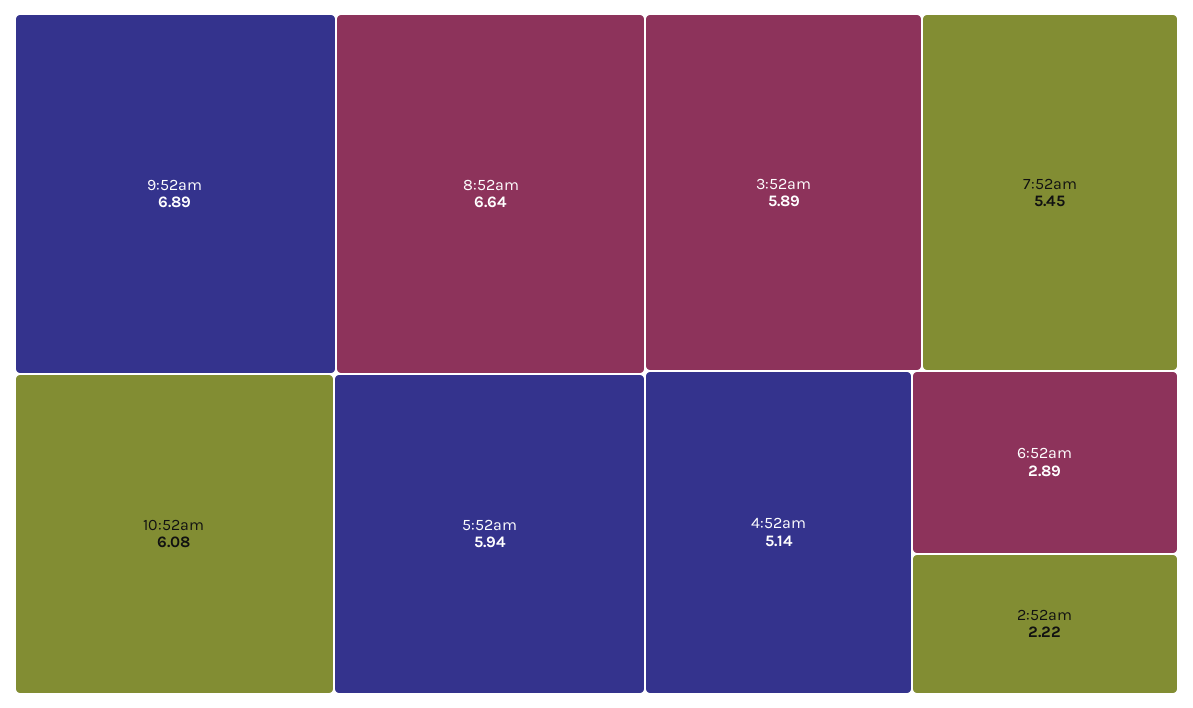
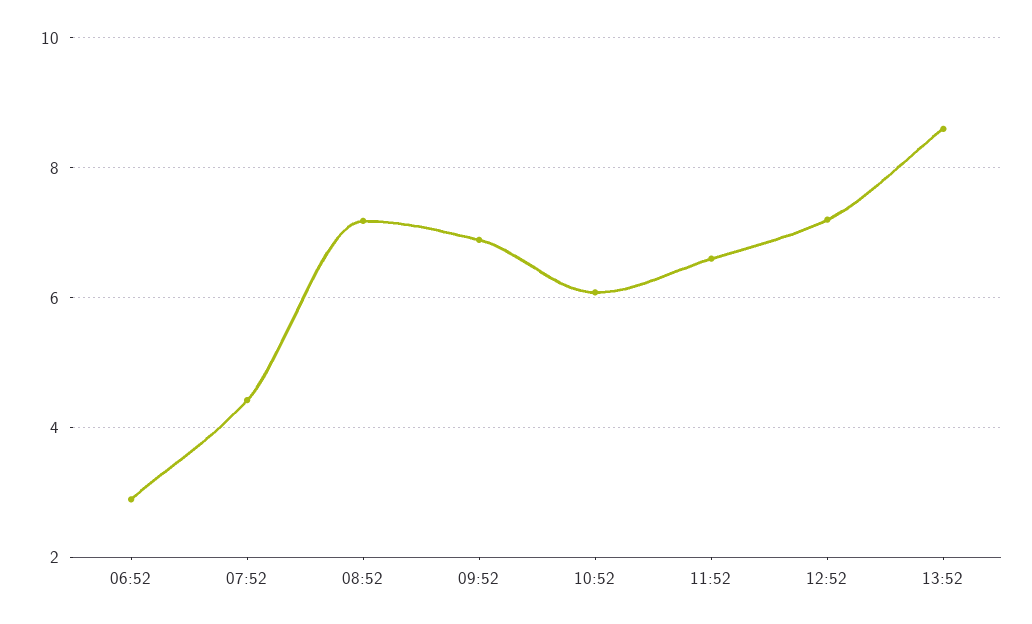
8:52am: 6.64 -> 7.2
5:52am: 5.94 -> none
3:52am: 5.89 -> none
7:52am: 5.45 -> 4.4
4:52am: 5.14 -> none
2:52am: 2.22 -> none
11:52: none -> 6.6
12:52: none -> 7.2
13:52: none -> 8.6

